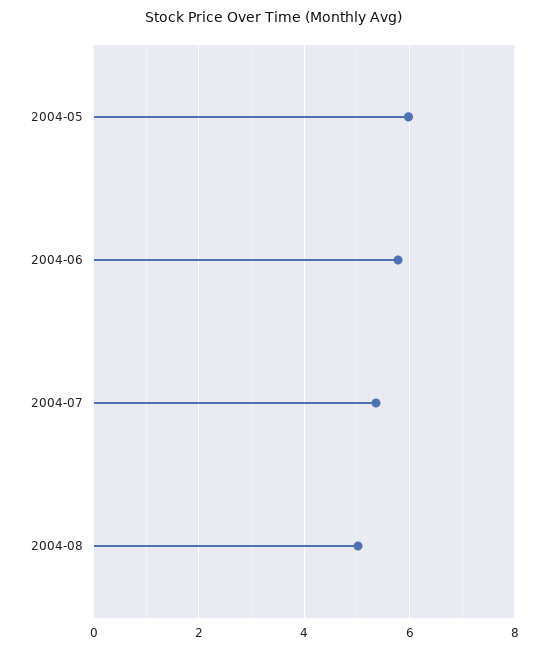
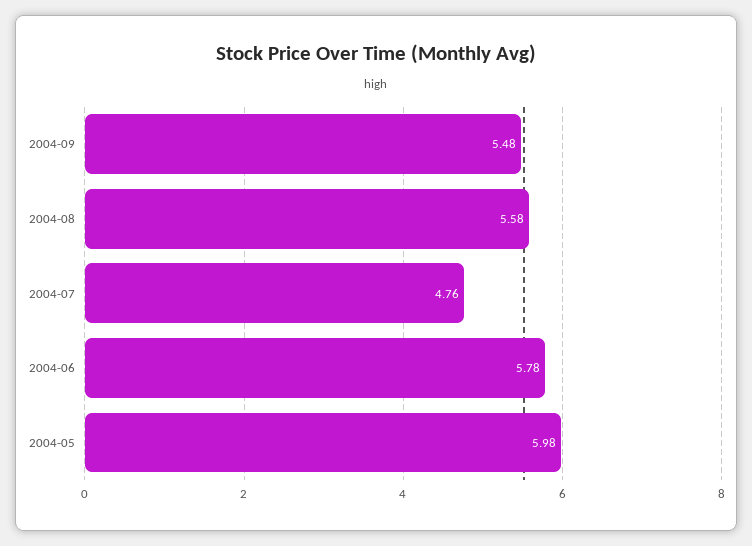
2004-07: 5.4 -> 4.76
2004-08: 5 -> 5.58
2004-09: none -> 5.48

